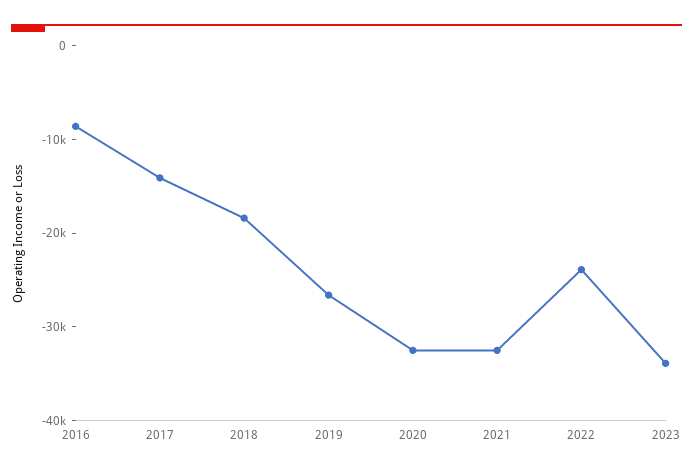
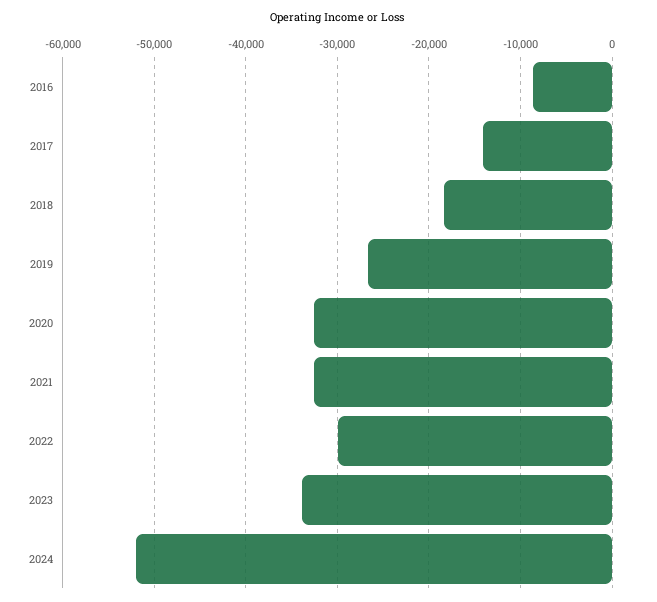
2022: -24000 -> -30000
2024: none -> -52000

